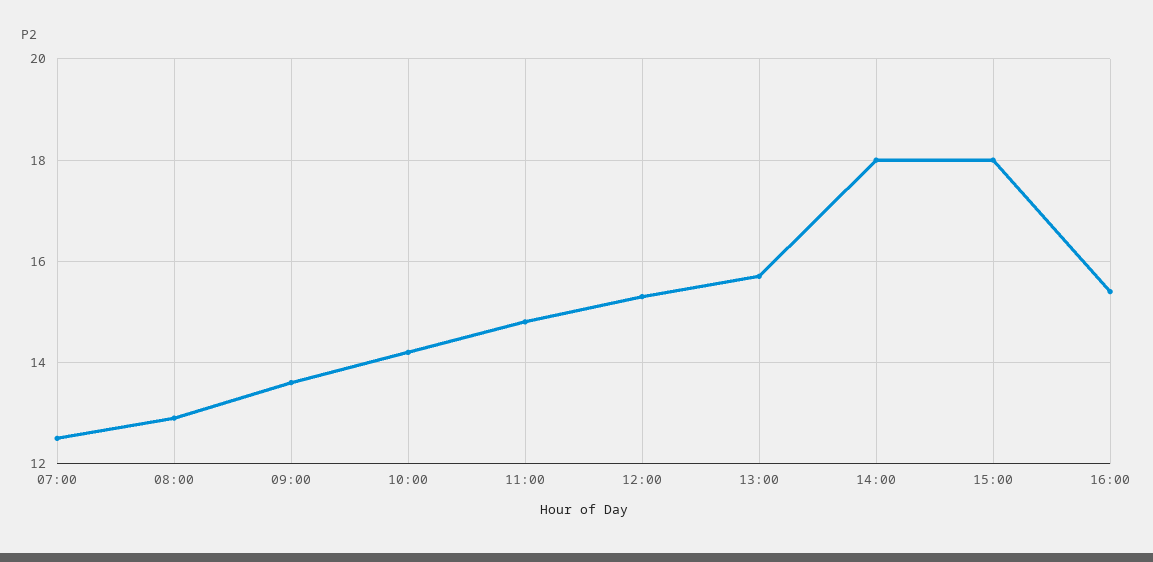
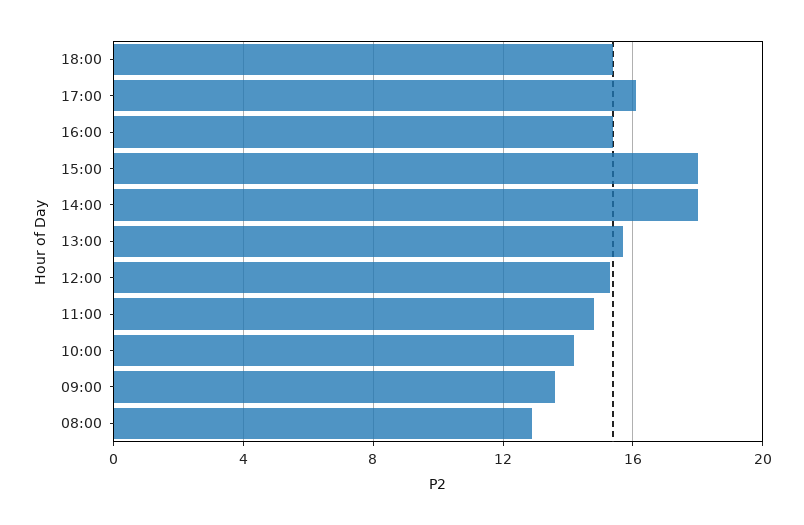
07:00: 12.5 -> none
18:00: none -> 15.5
17:00: none -> 16

